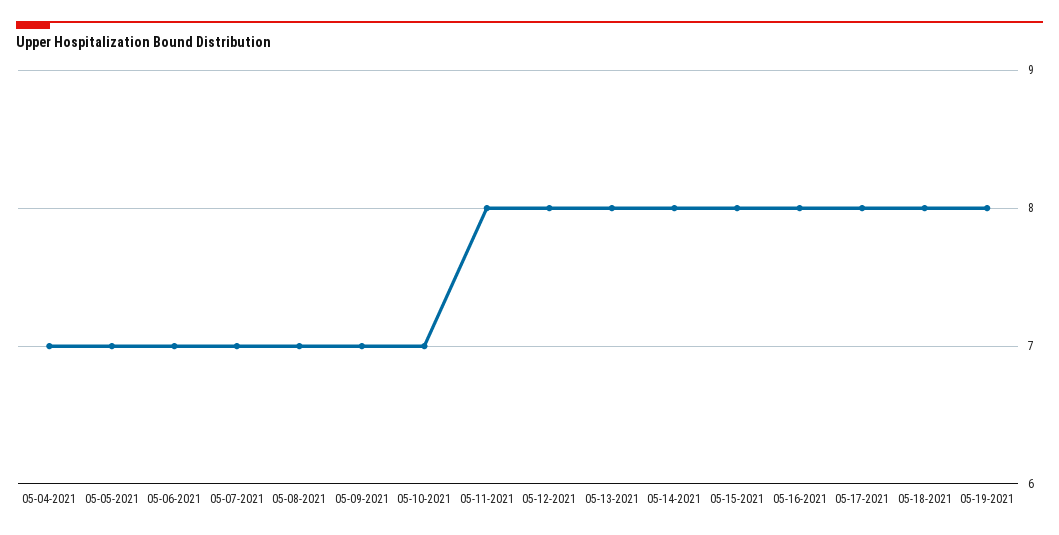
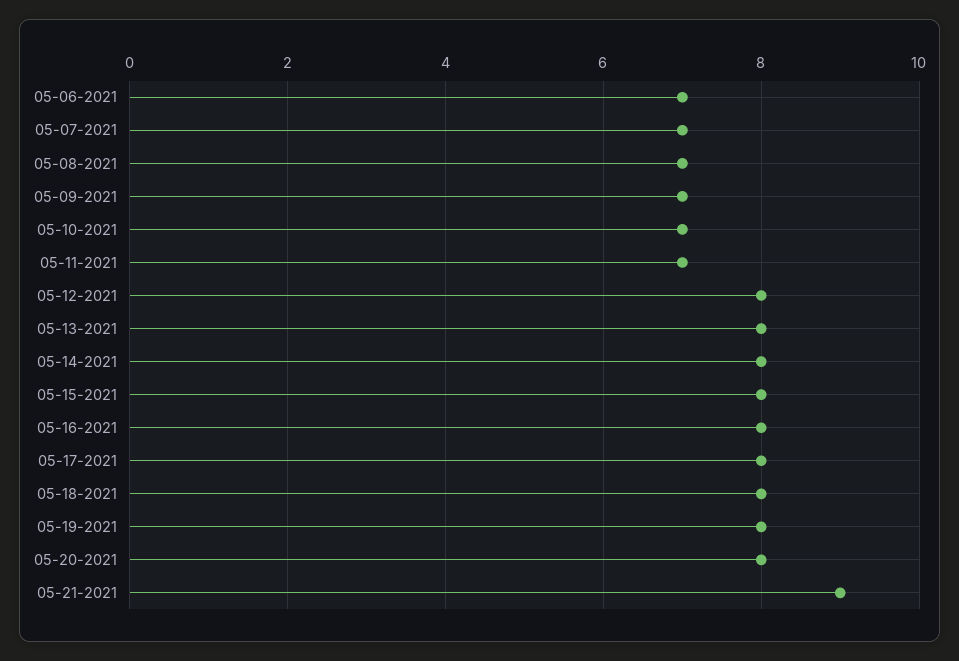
05-04-2021: 7 -> none
05-05-2021: 7 -> none
05-11-2021: 8 -> 7
05-20-2021: none -> 8
05-21-2021: none -> 9

